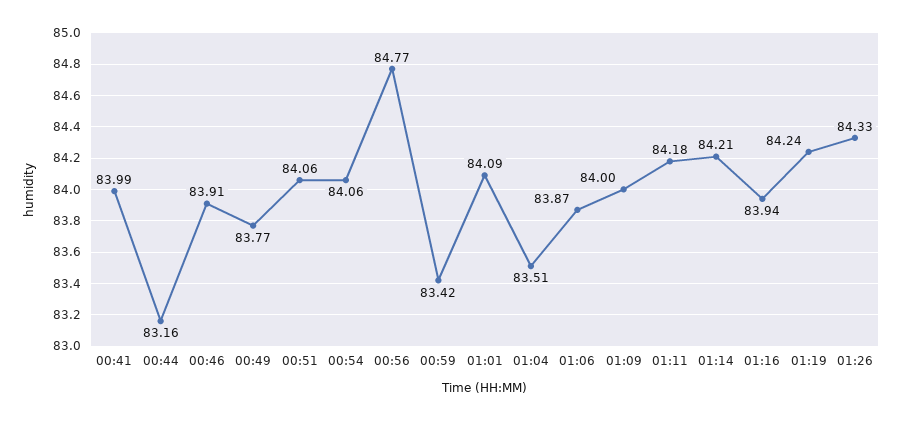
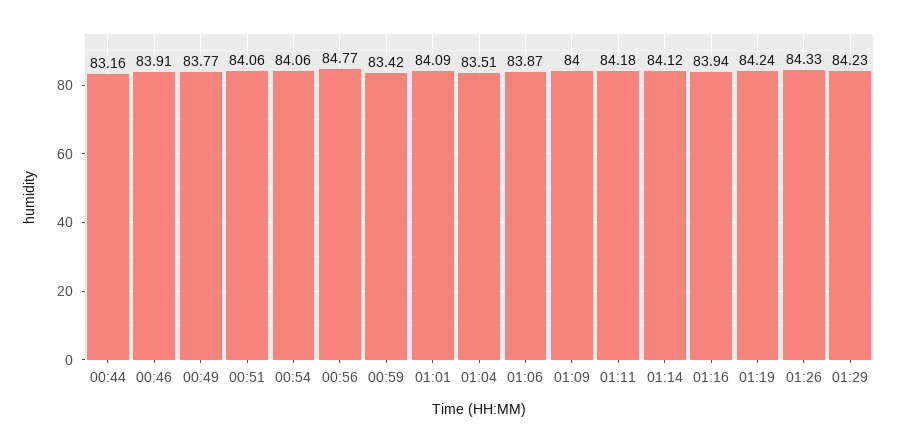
00:41: 83.99 -> none
01:14: 84.21 -> 84.12
01:29: none -> 84.23

